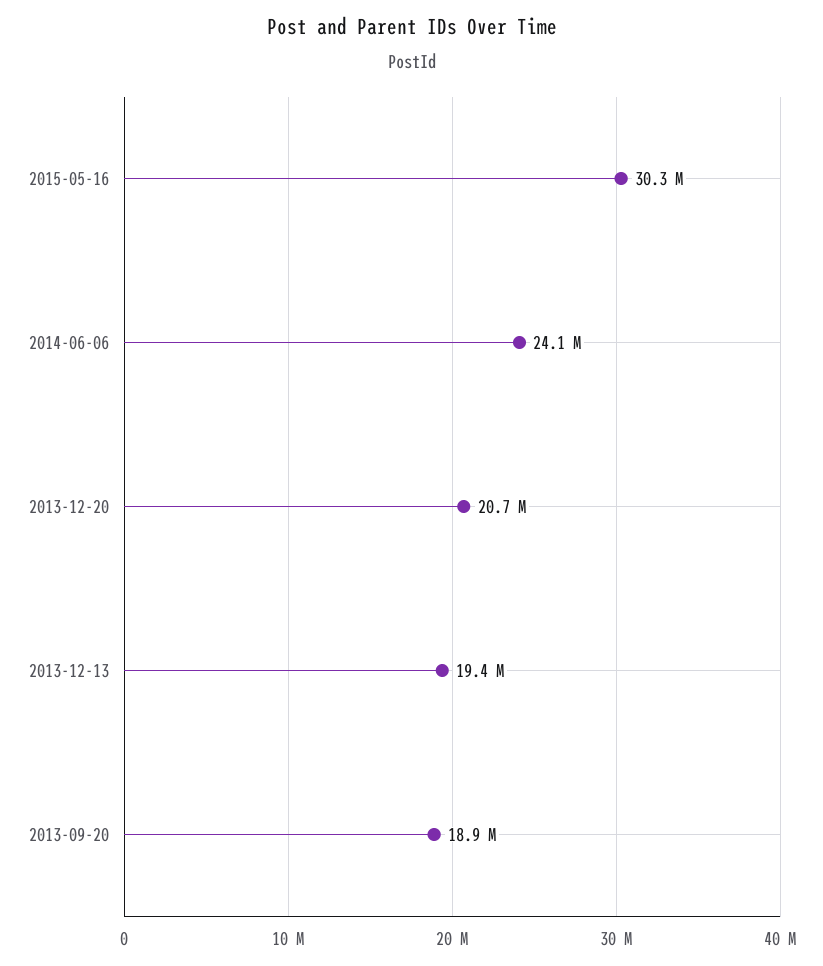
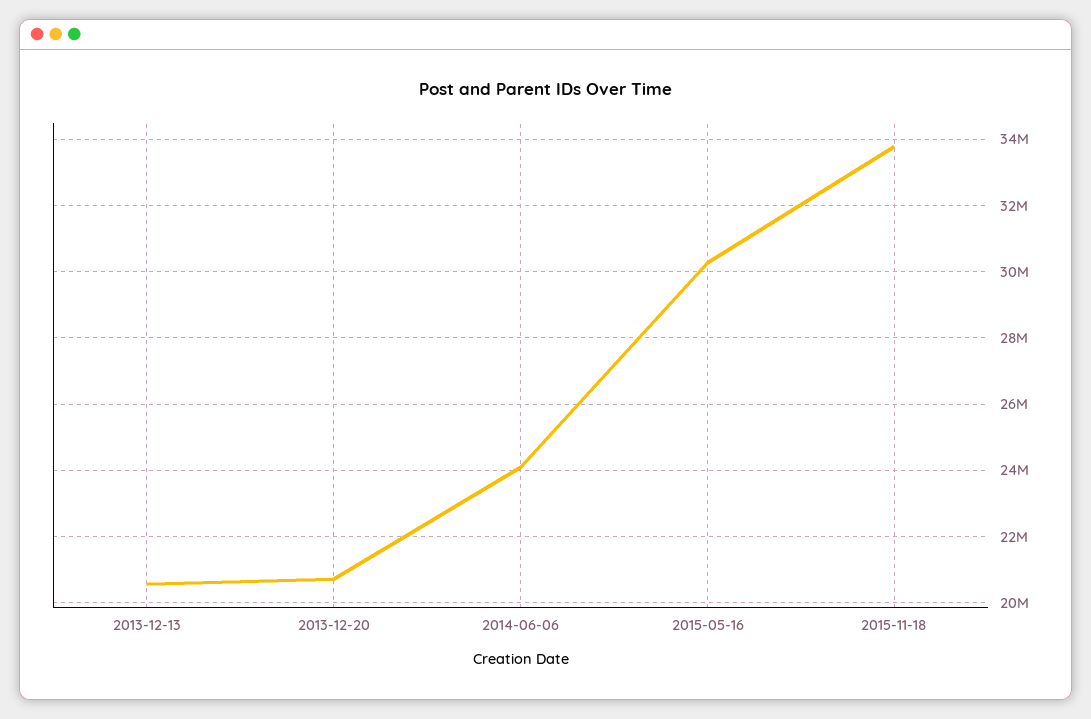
2013-12-13: 19400000 -> 20600000
2013-09-20: 18900000 -> none
2015-11-18: none -> 33800000

